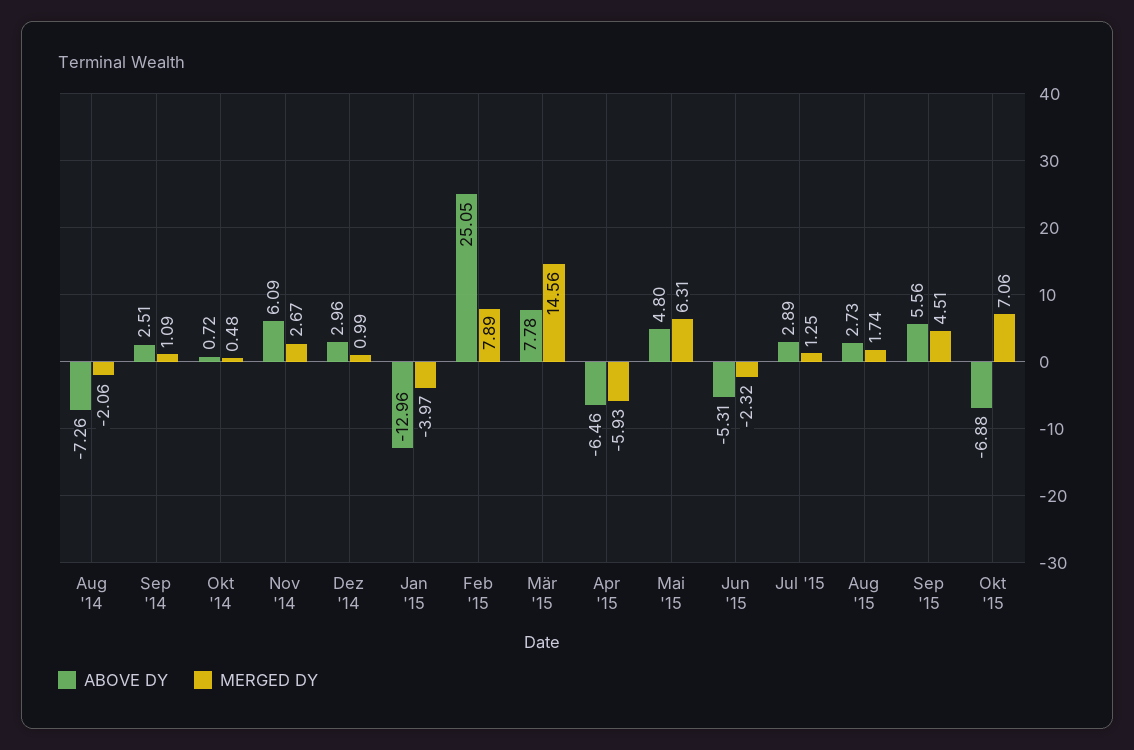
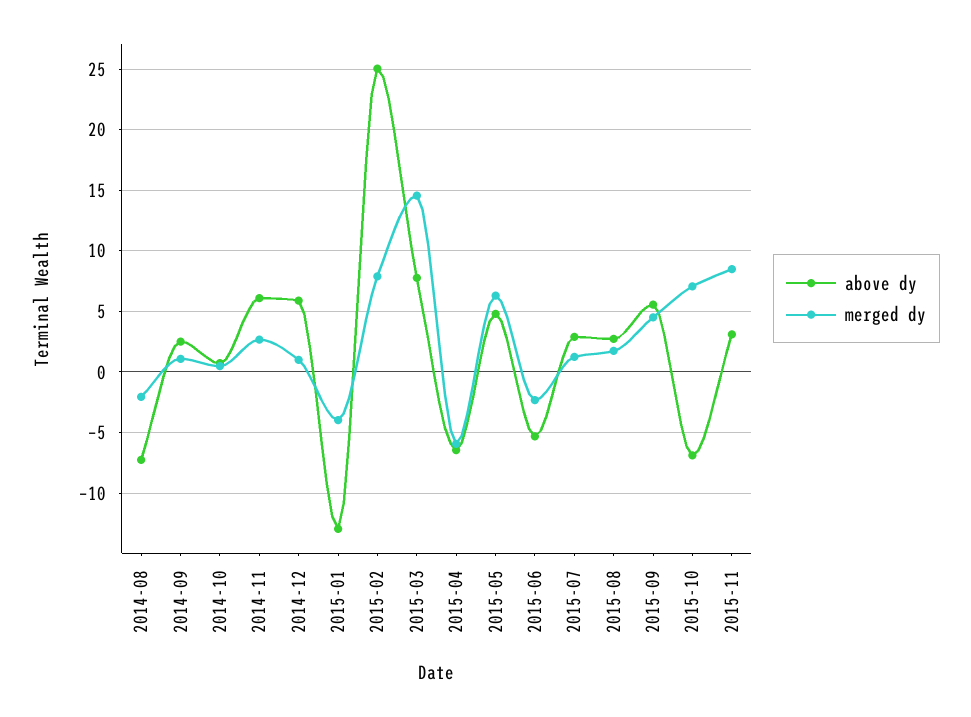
ABOVE DY, Dez '14: 2.96 -> 6
ABOVE DY, 2015-11: none -> 3
MERGED DY, 2015-11: none -> 8.5

